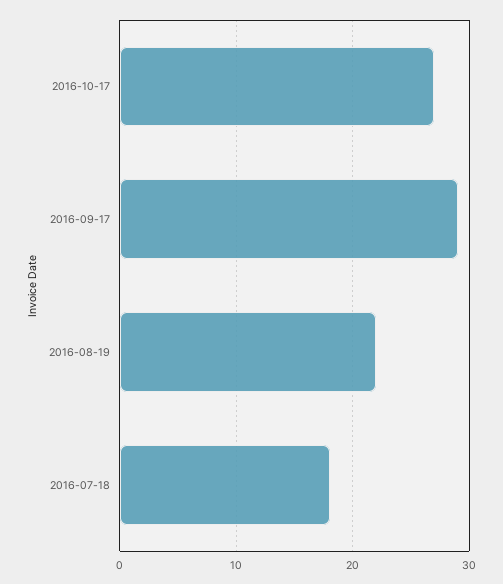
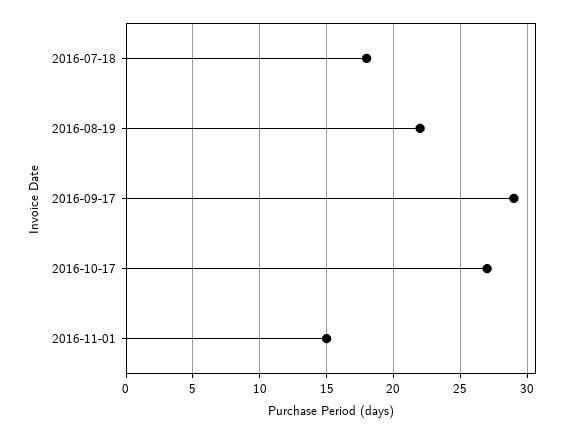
2016-11-01: none -> 15

